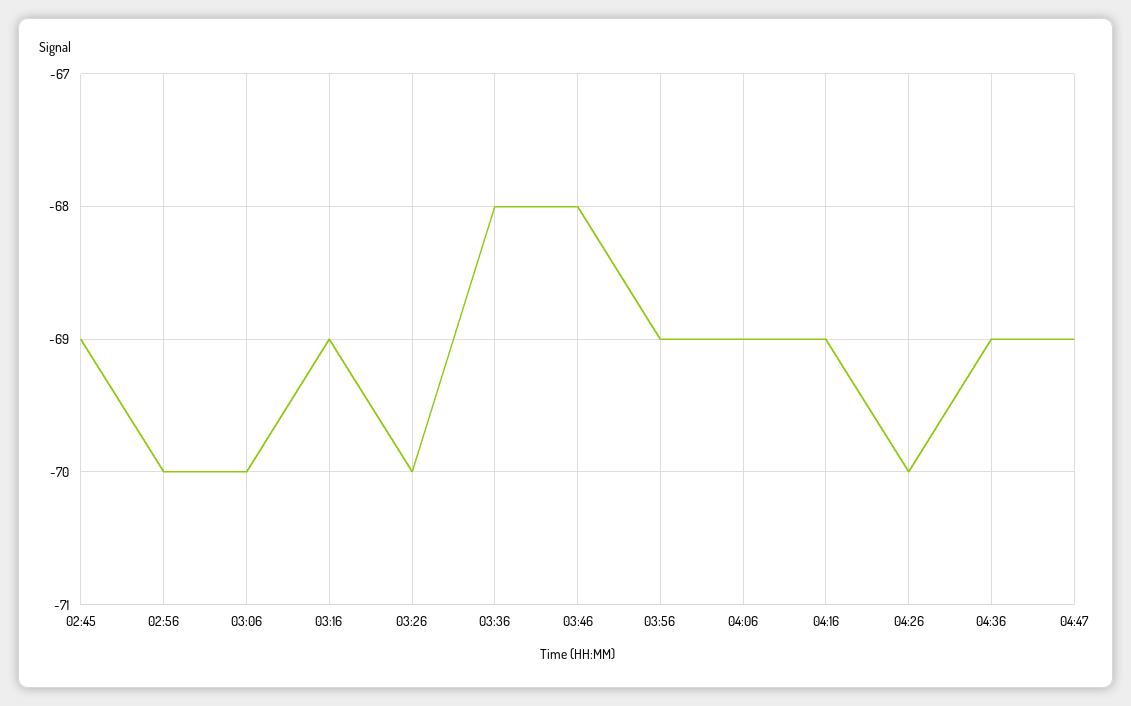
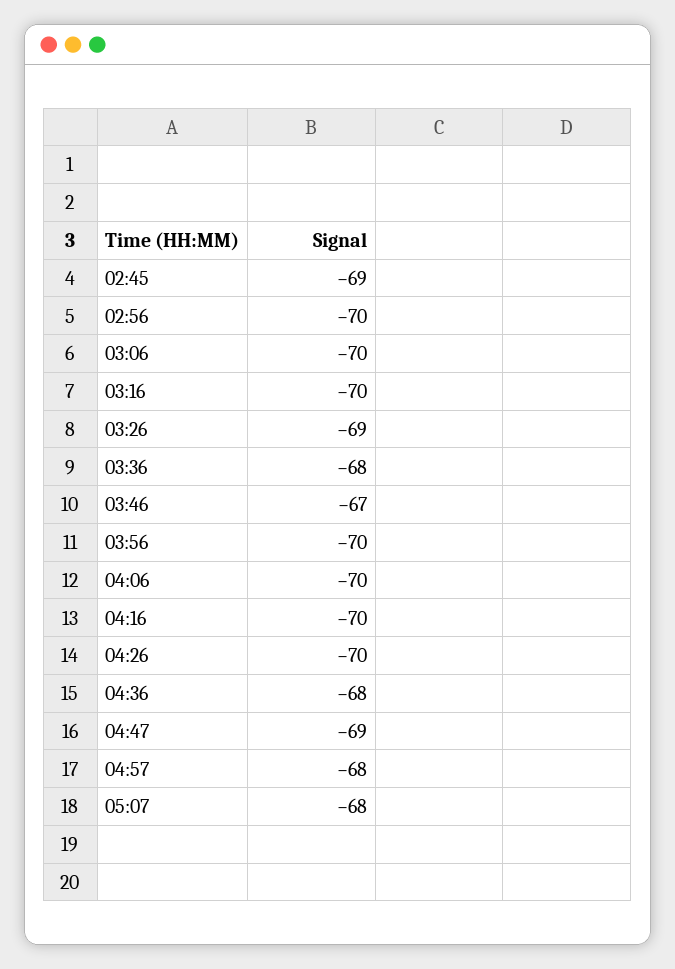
03:16: -69 -> -70
03:26: -70 -> -69
03:46: -68 -> -67
03:56: -69 -> -70
04:06: -69 -> -70
04:16: -69 -> -70
04:36: -69 -> -68
04:57: none -> -68
05:07: none -> -68

